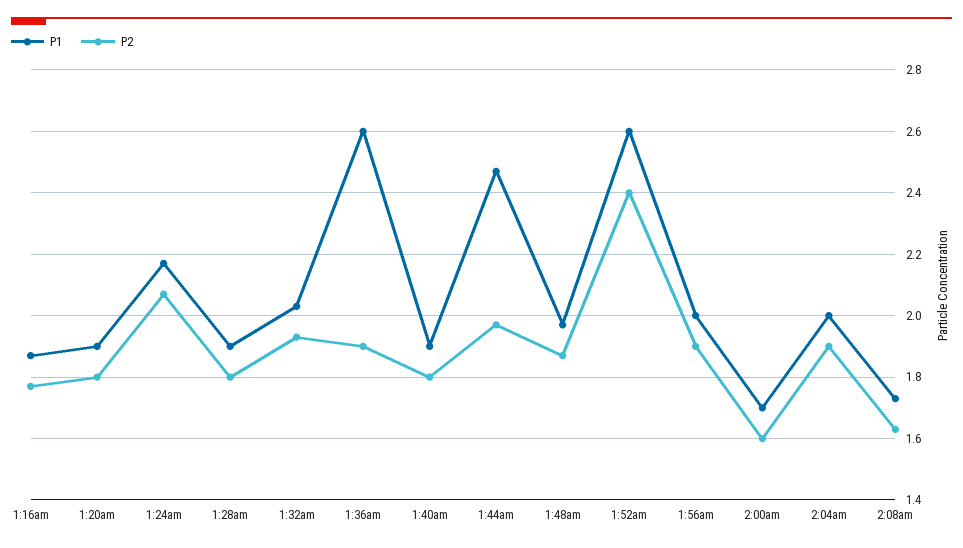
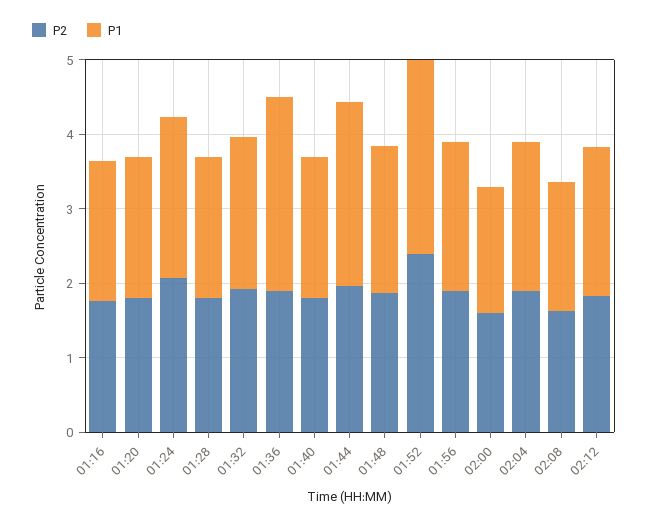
P2, 02:12: none -> 1.8
P1, 02:12: none -> 2

